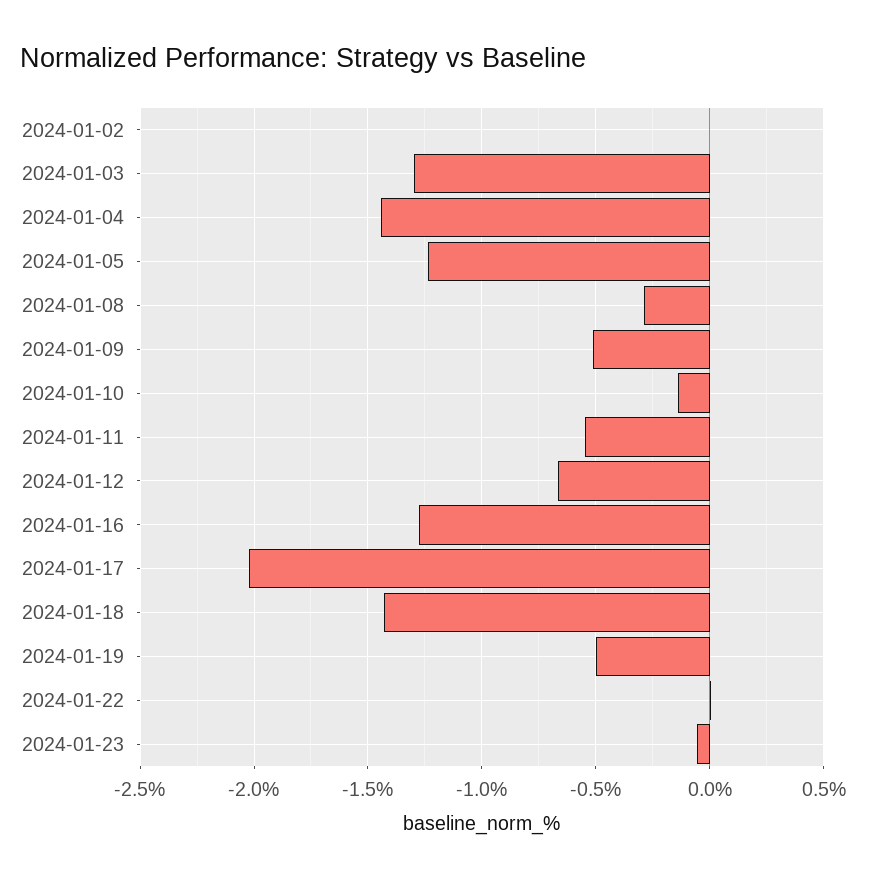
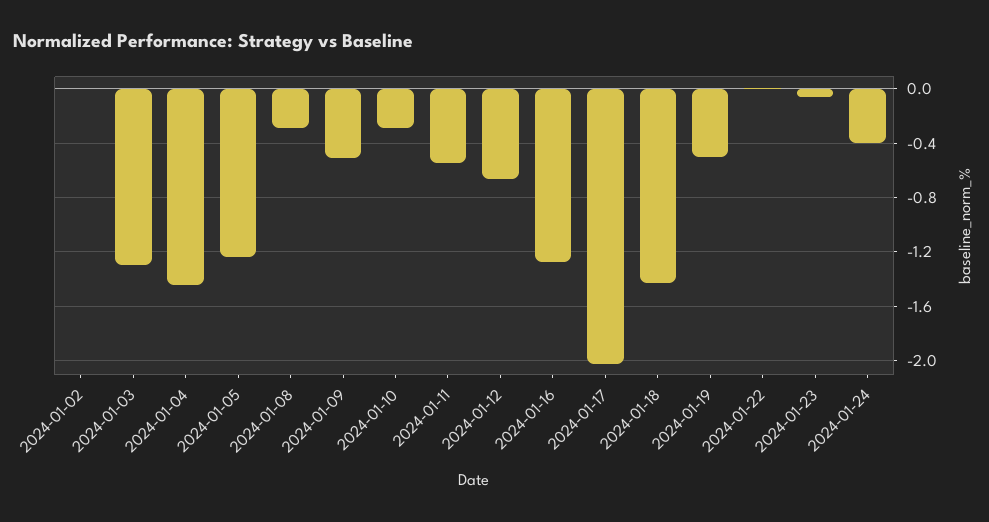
2024-01-10: -0.15 -> -0.3
2024-01-24: none -> -0.4

